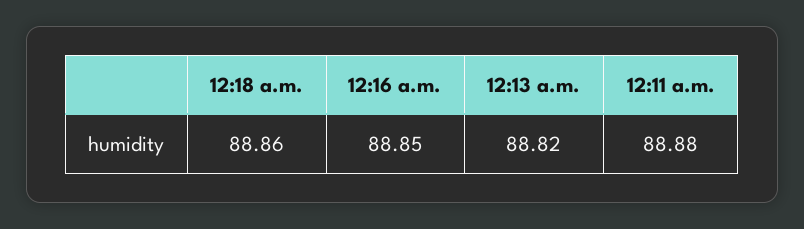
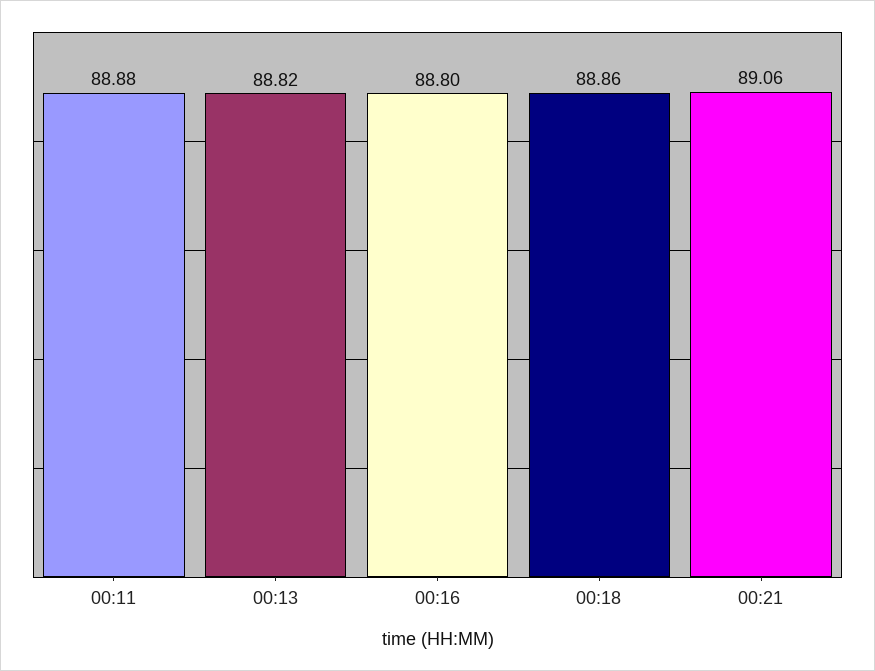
12:16 a.m.: 88.85 -> 88.8
00:21: none -> 89.06

